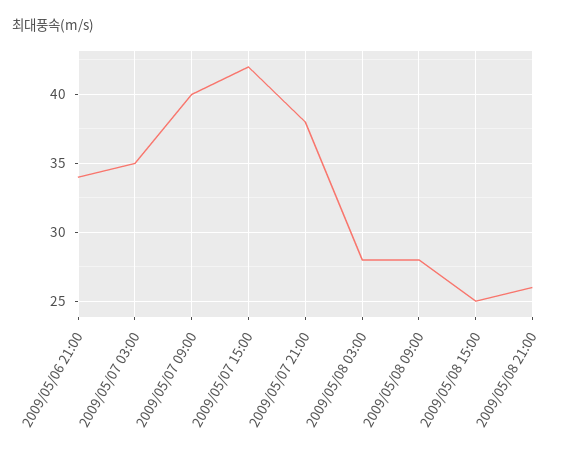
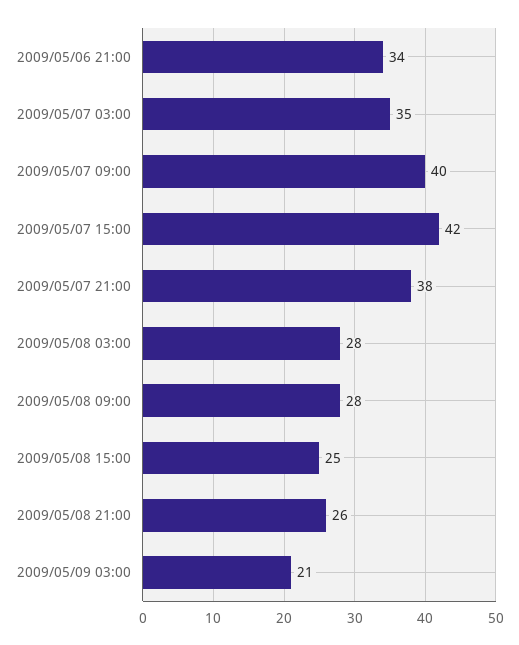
2009/05/09 03:00: none -> 21

